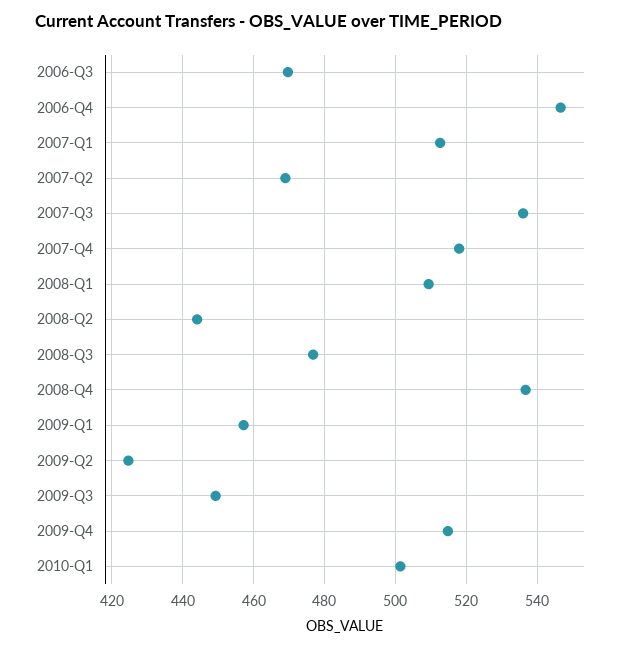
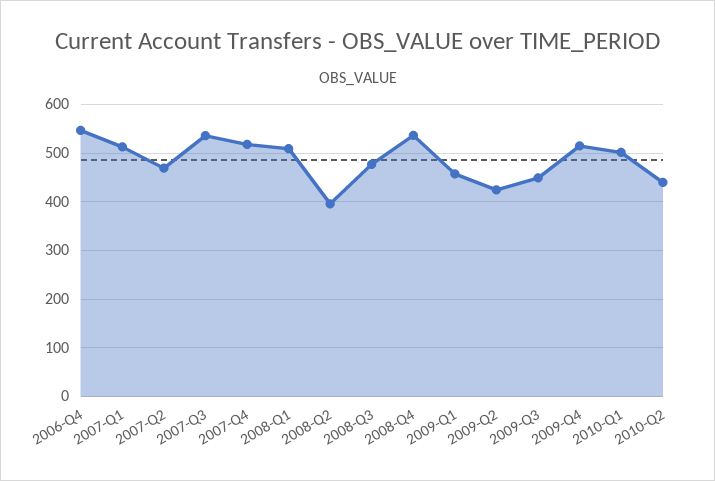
2006-Q3: 470 -> none
2008-Q2: 444 -> 400
2010-Q2: none -> 440

